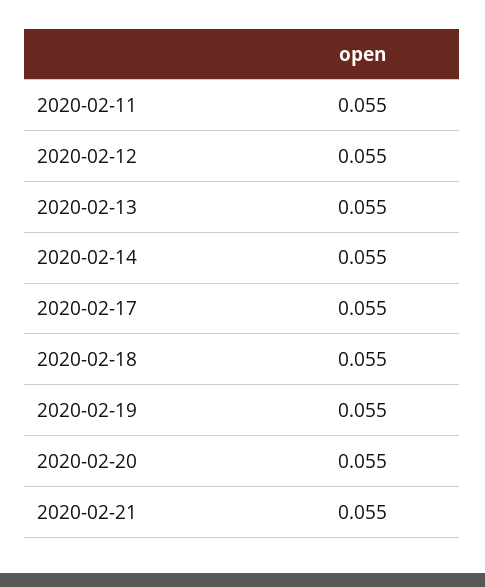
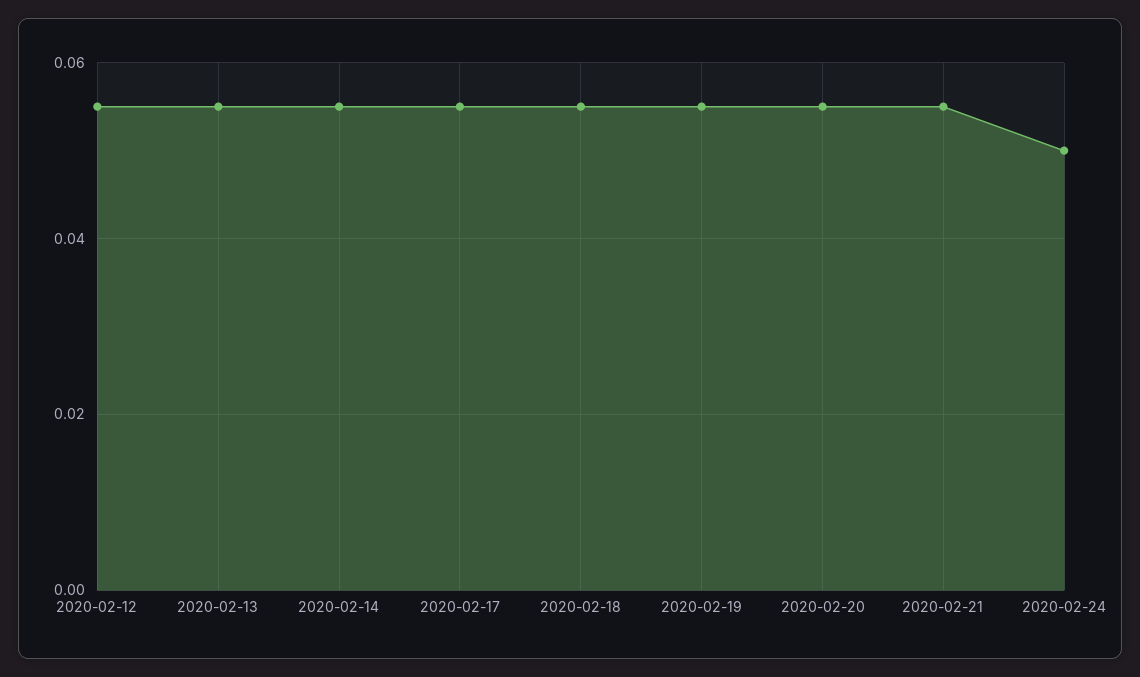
2020-02-11: 0.055 -> none
2020-02-24: none -> 0.05

